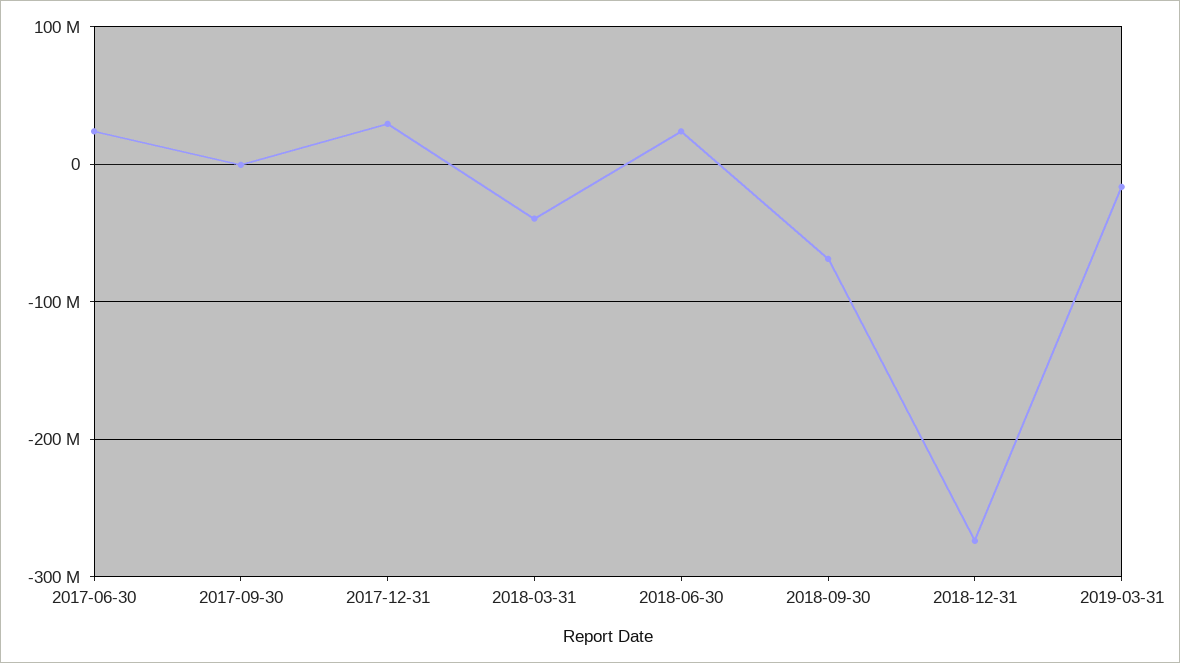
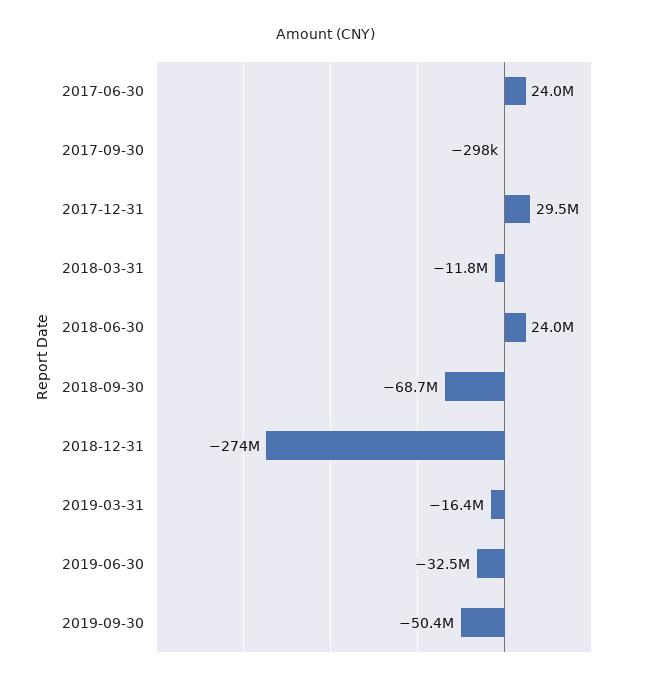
2018-03-31: -40000000 -> -11800000
2019-06-30: none -> -32500000
2019-09-30: none -> -50400000

